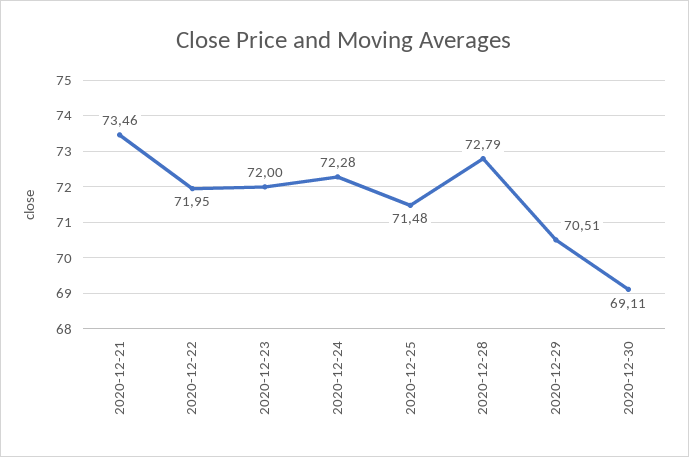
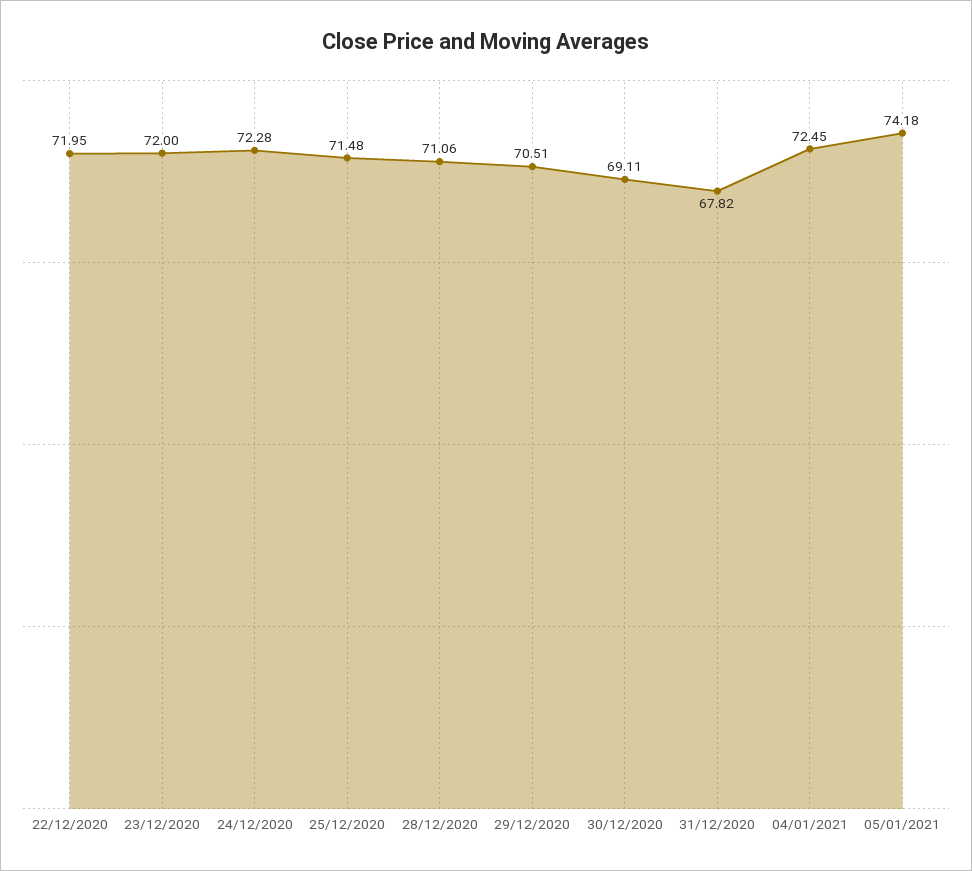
2020-12-21: 73.46 -> none
2020-12-28: 72.79 -> 71.06
31/12/2020: none -> 67.82
04/01/2021: none -> 72.45
05/01/2021: none -> 74.18

